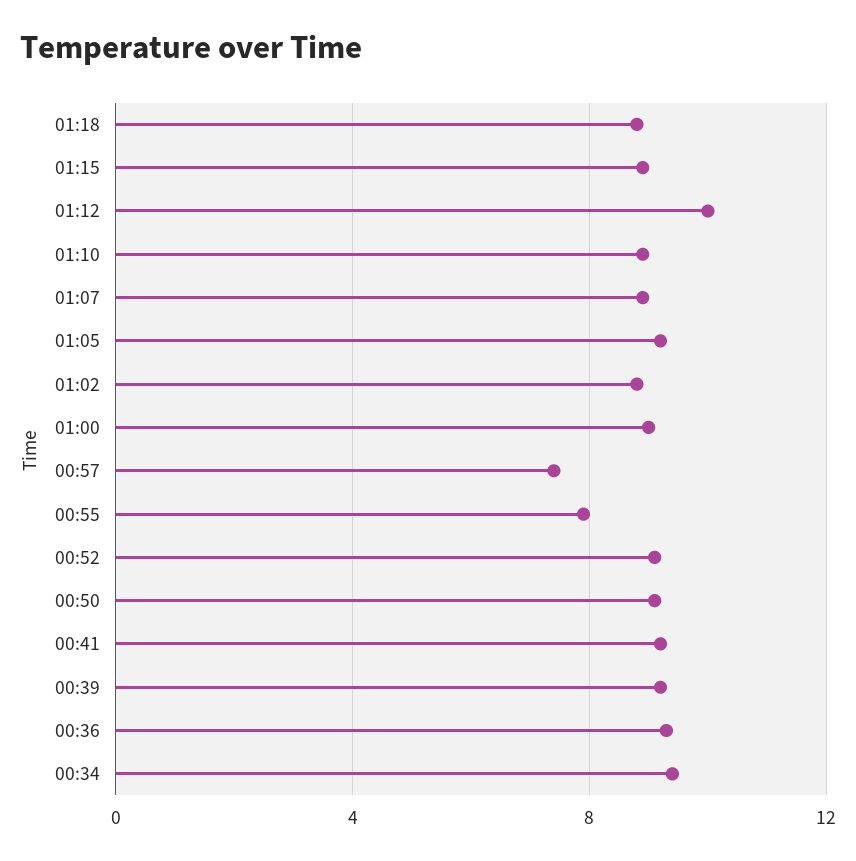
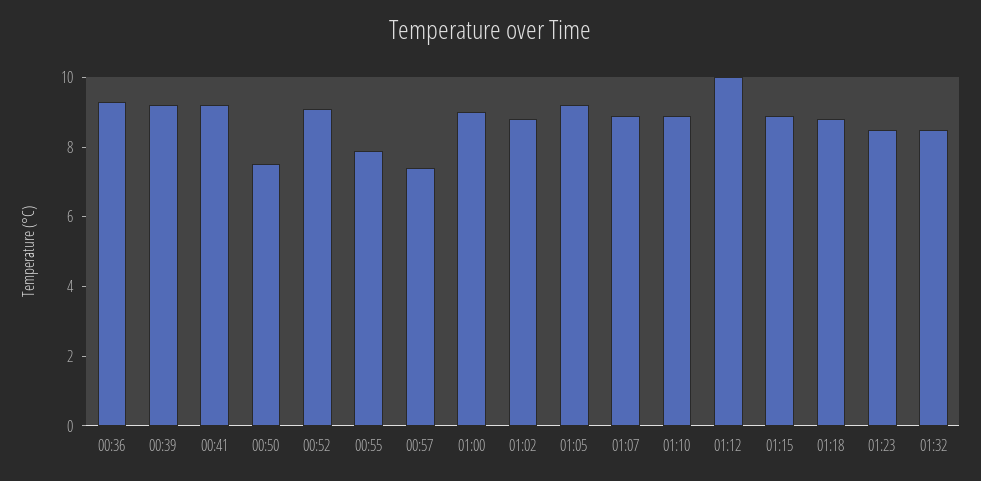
00:50: 9 -> 7.5
00:34: 9.5 -> none
01:23: none -> 8.5
01:32: none -> 8.5

